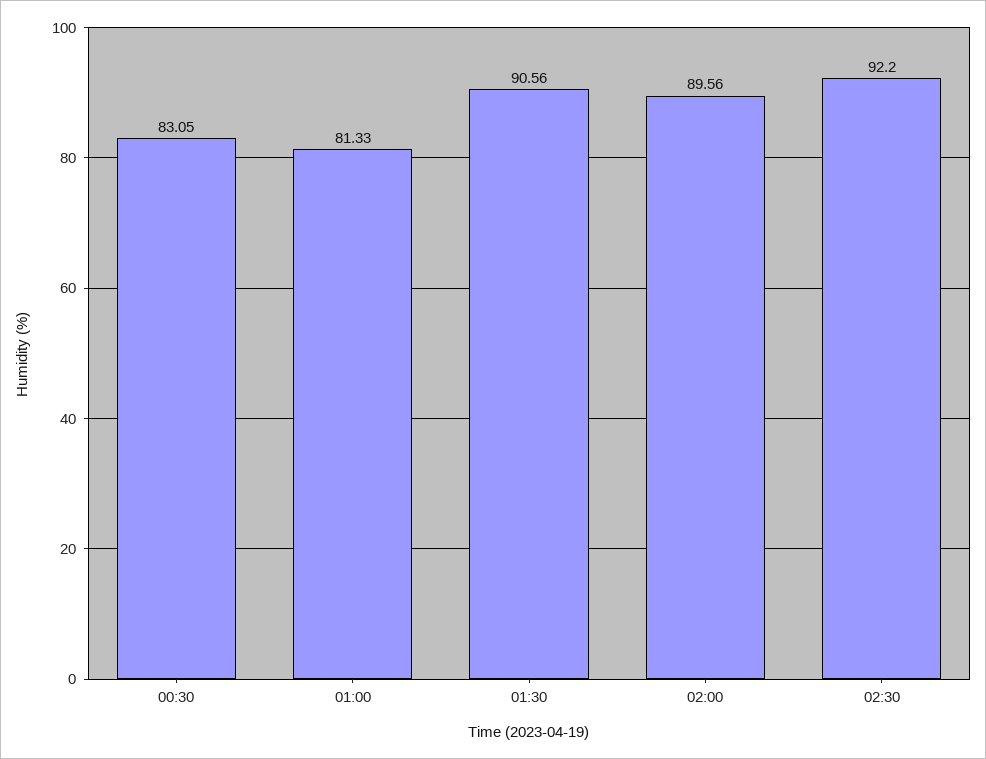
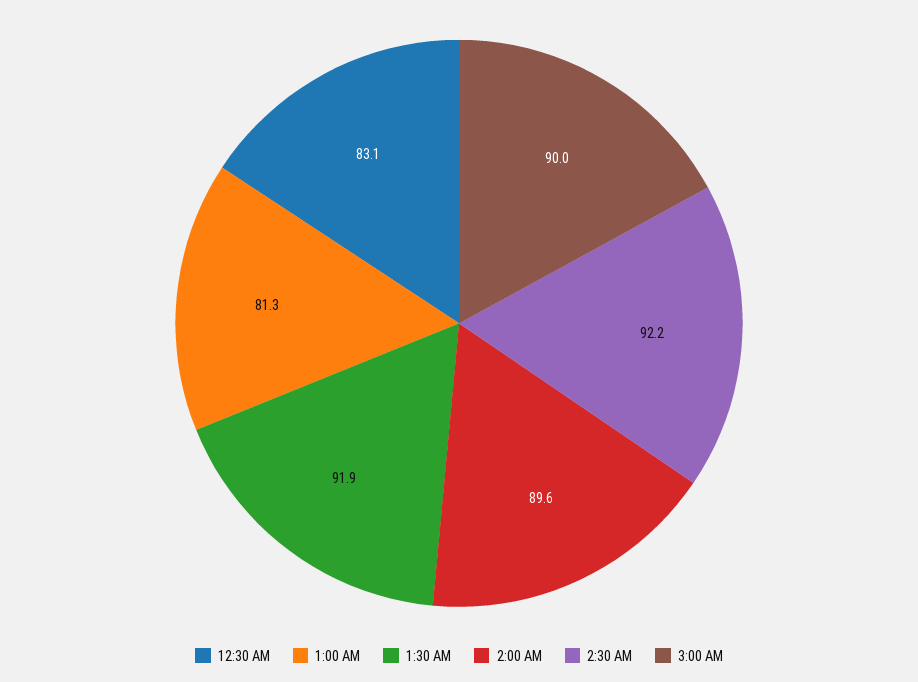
01:30: 90.56 -> 91.9
3:00 AM: none -> 90

